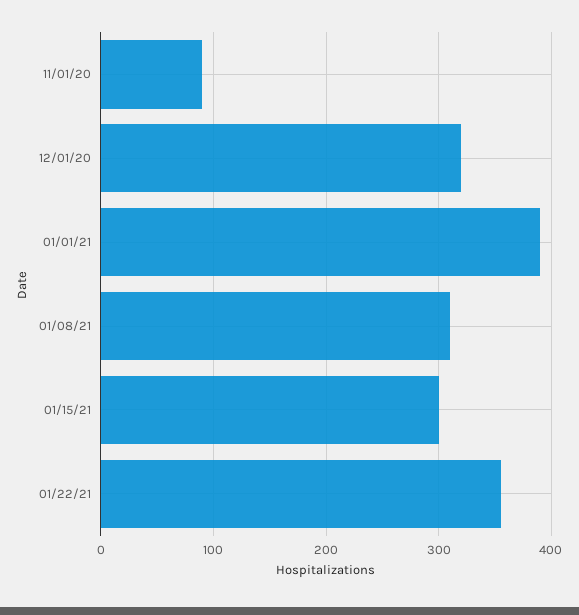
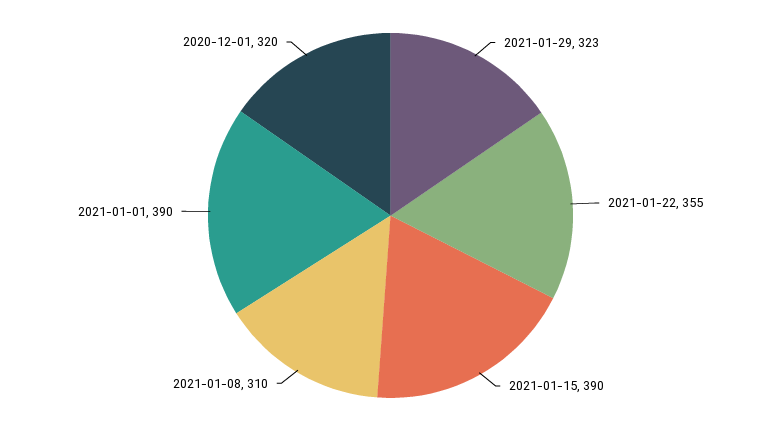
11/01/20: 90 -> none
01/15/21: 300 -> 390
2021-01-29: none -> 323

